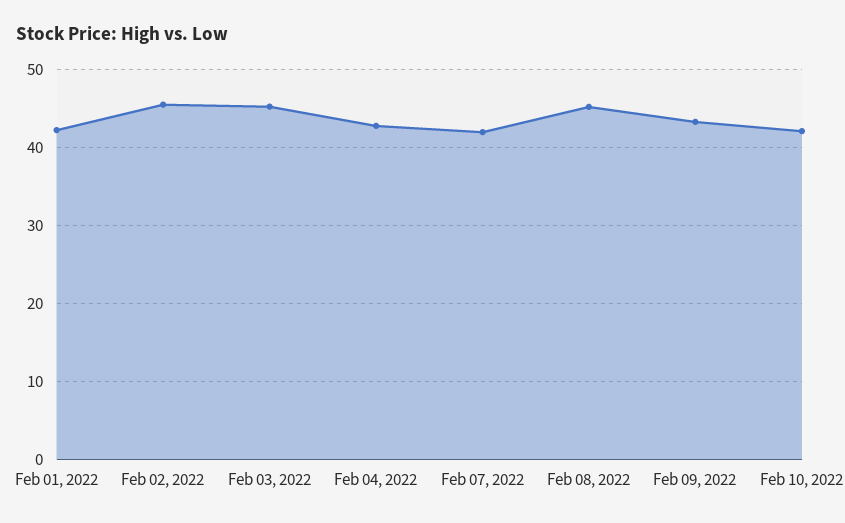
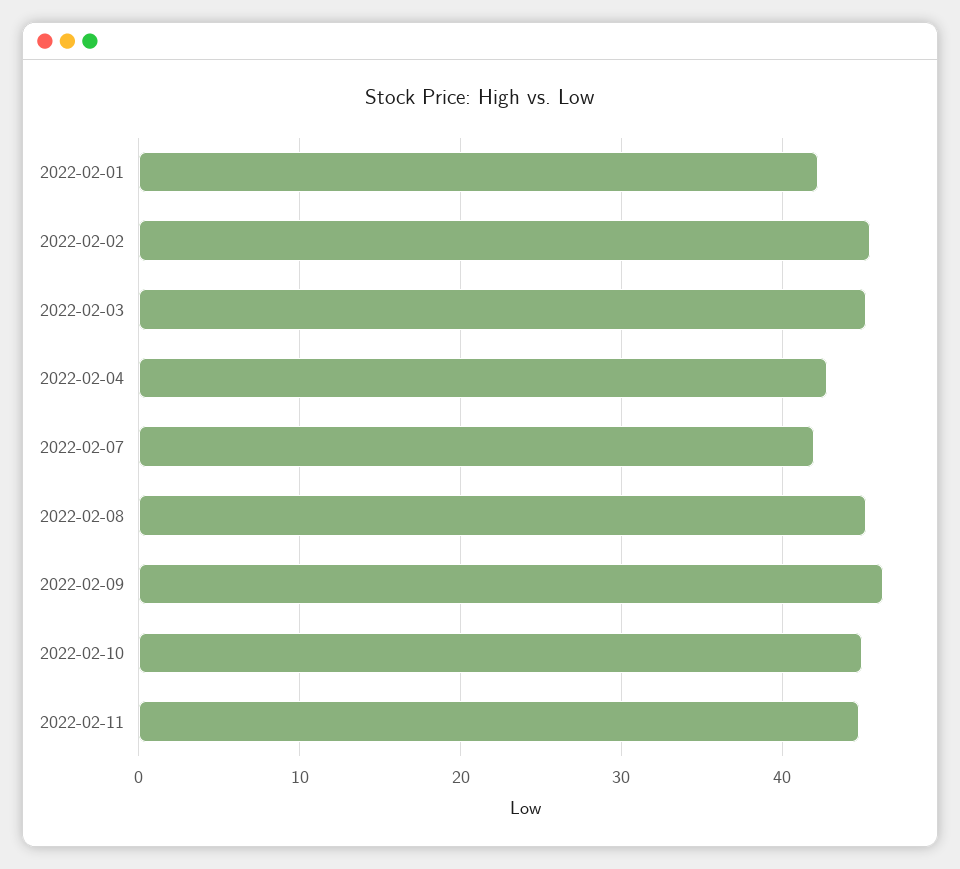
Feb 09, 2022: 43 -> 46
Feb 10, 2022: 42 -> 45
2022-02-11: none -> 45

